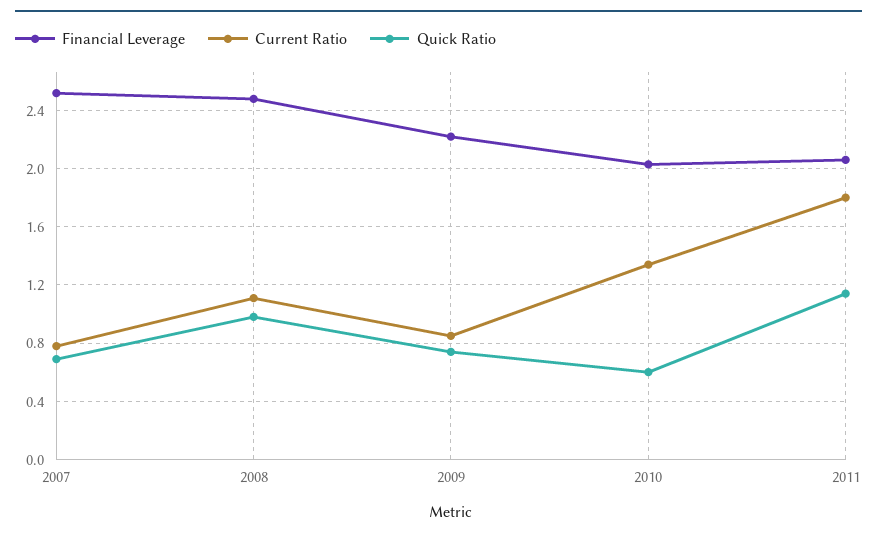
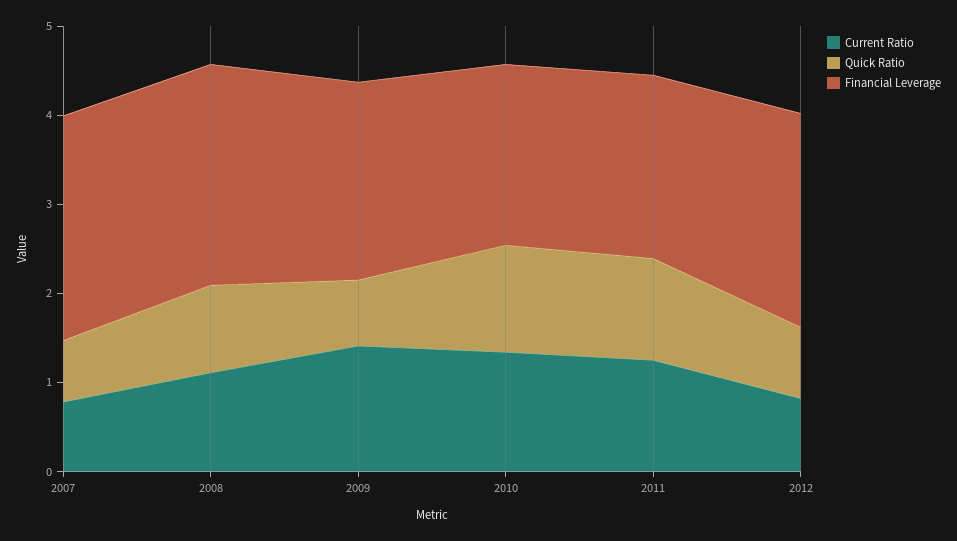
Current Ratio, 2009: 0.85 -> 1.4
Quick Ratio, 2010: 0.6 -> 1.2
Current Ratio, 2011: 1.8 -> 1.2
Current Ratio, 2012: none -> 0.8
Quick Ratio, 2012: none -> 0.8
Financial Leverage, 2012: none -> 2.4

